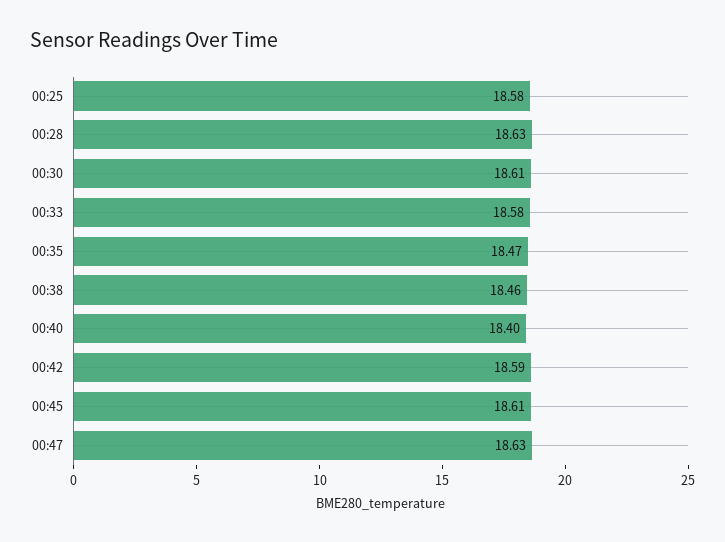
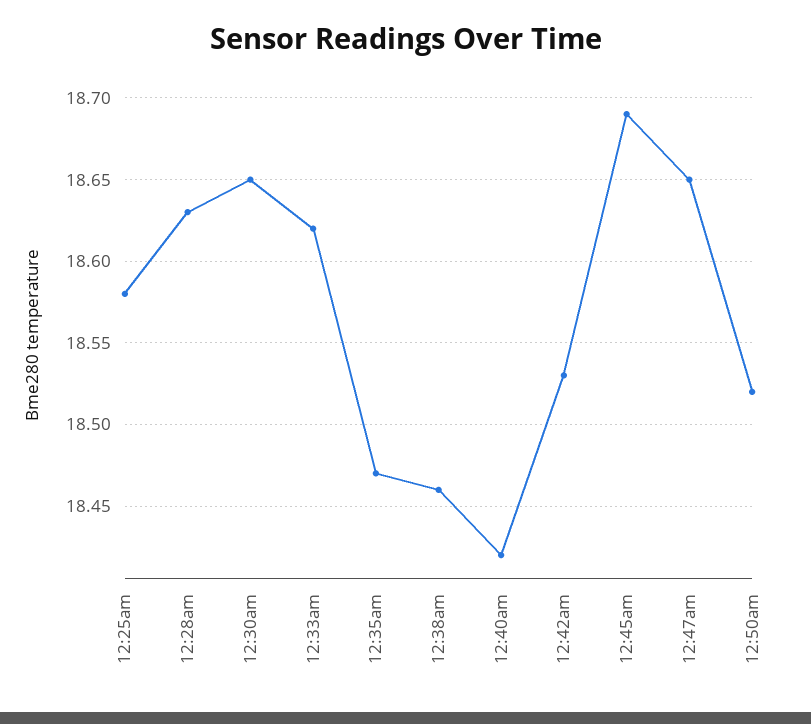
00:30: 18.61 -> 18.65
00:33: 18.58 -> 18.62
00:40: 18.4 -> 18.42
00:42: 18.59 -> 18.53
00:45: 18.61 -> 18.69
00:47: 18.63 -> 18.65
12:50am: none -> 18.52

